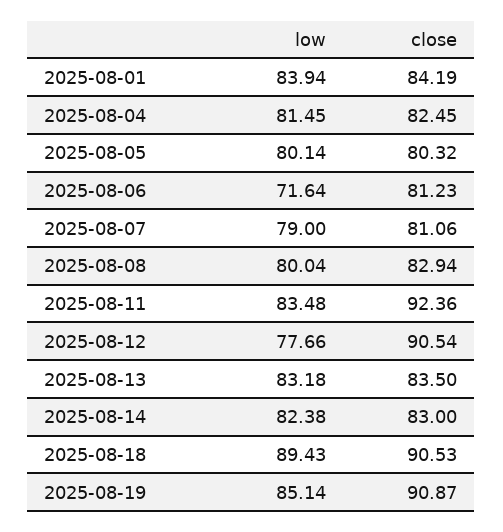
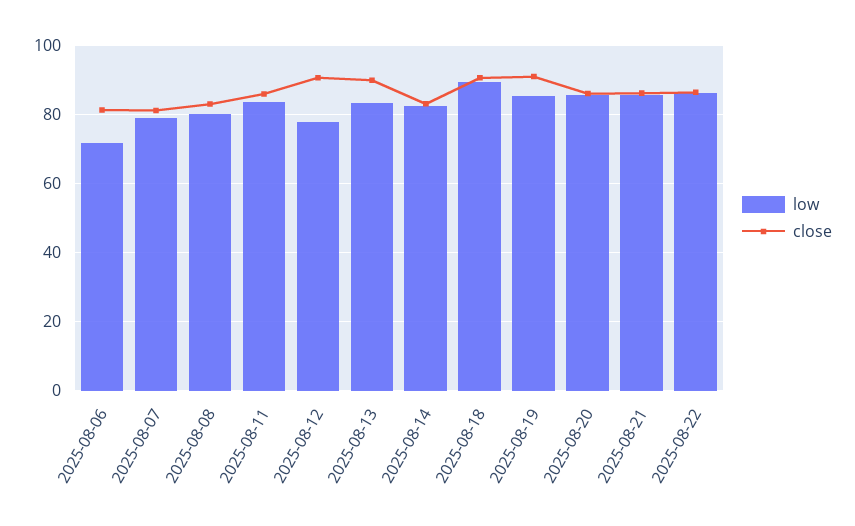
low, 2025-08-01: 83.94 -> none
close, 2025-08-01: 84.19 -> none
low, 2025-08-04: 81.45 -> none
close, 2025-08-04: 82.45 -> none
low, 2025-08-05: 80.14 -> none
close, 2025-08-05: 80.32 -> none
close, 2025-08-11: 92.36 -> 86
close, 2025-08-13: 83.5 -> 90
low, 2025-08-20: none -> 86
close, 2025-08-20: none -> 86
low, 2025-08-21: none -> 86
close, 2025-08-21: none -> 86
low, 2025-08-22: none -> 86
close, 2025-08-22: none -> 86

